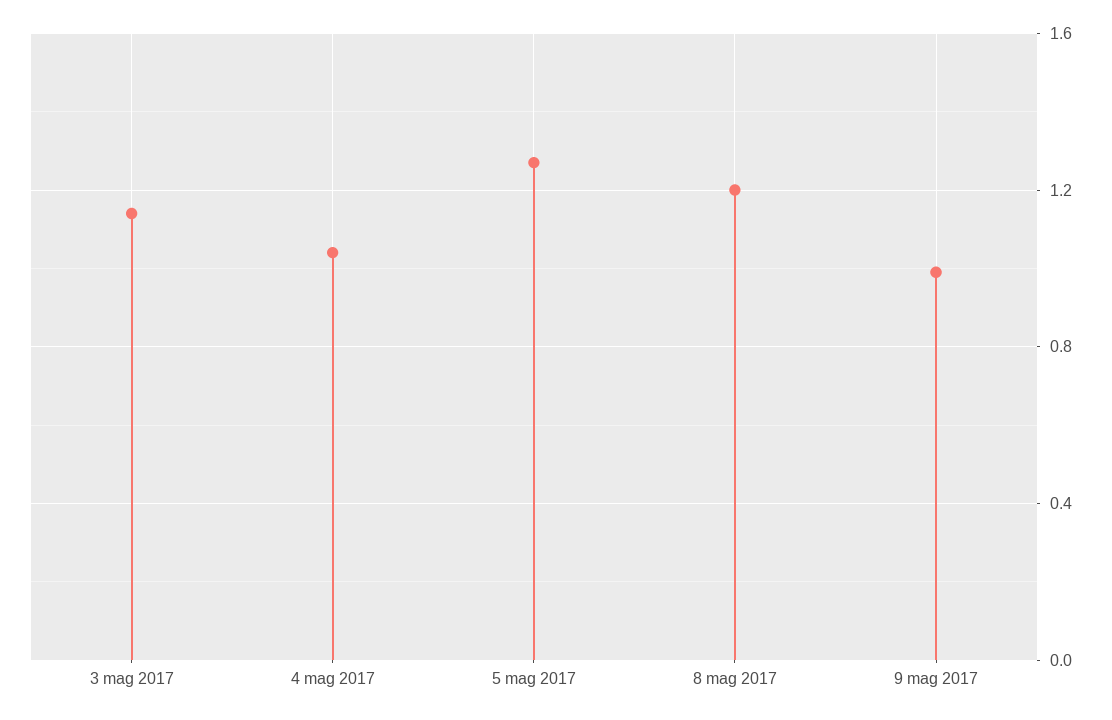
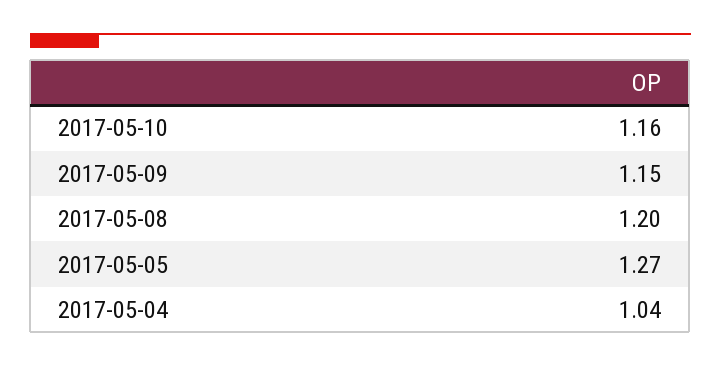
3 mag 2017: 1.15 -> none
9 mag 2017: 1 -> 1.15
2017-05-10: none -> 1.16

